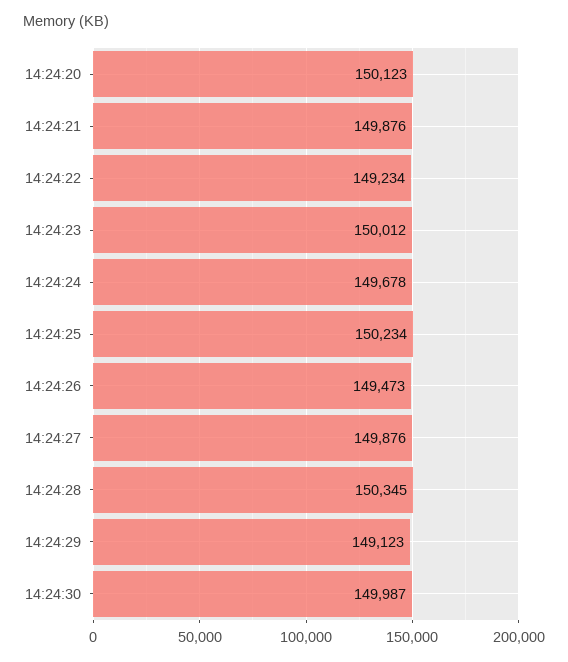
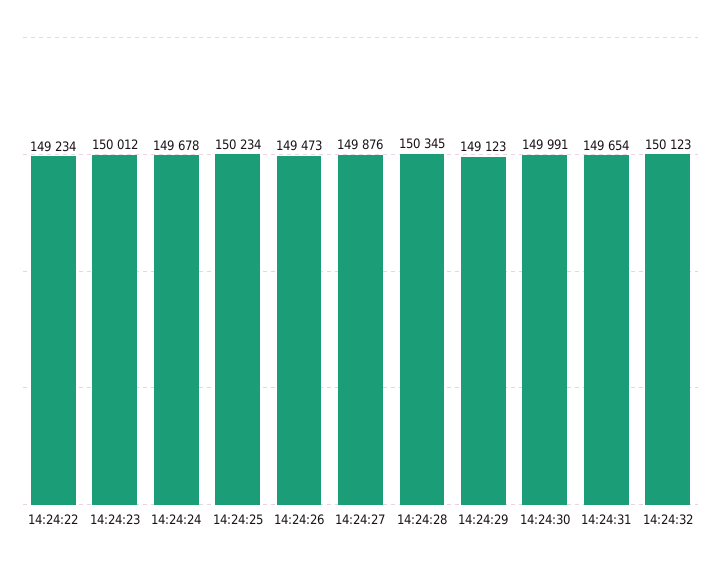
14:24:20: 150123 -> none
14:24:21: 149876 -> none
14:24:30: 149987 -> 149991
14:24:31: none -> 149654
14:24:32: none -> 150123

